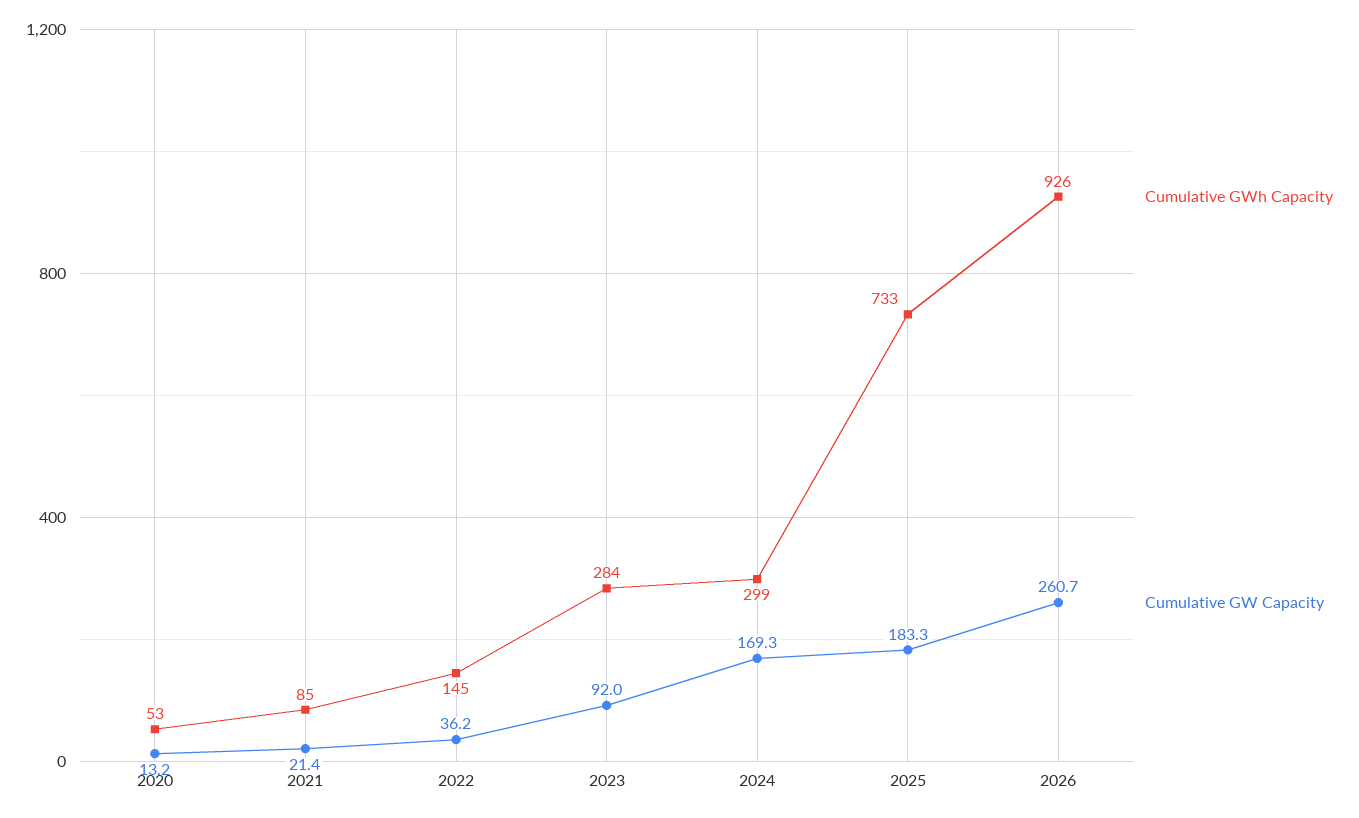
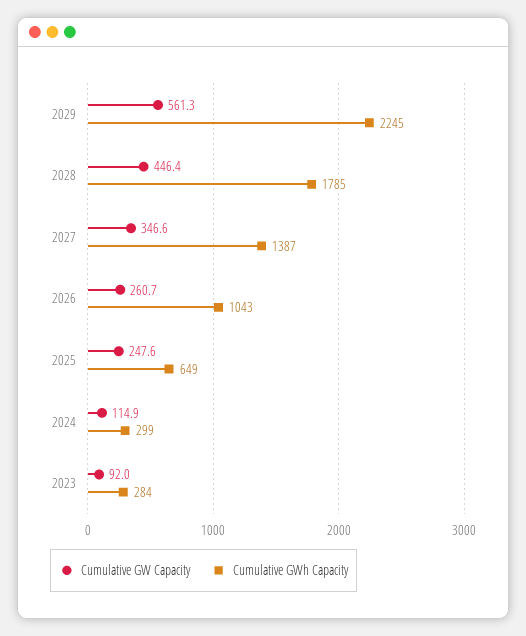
Cumulative GWh Capacity, 2020: 53 -> none
Cumulative GW Capacity, 2020: 13.2 -> none
Cumulative GWh Capacity, 2021: 85 -> none
Cumulative GW Capacity, 2021: 21.4 -> none
Cumulative GWh Capacity, 2022: 145 -> none
Cumulative GW Capacity, 2022: 36.2 -> none
Cumulative GW Capacity, 2024: 169.3 -> 114.9
Cumulative GWh Capacity, 2025: 733 -> 649
Cumulative GW Capacity, 2025: 183.3 -> 247.6
Cumulative GWh Capacity, 2026: 926 -> 1043
Cumulative GW Capacity, 2029: none -> 561.3
Cumulative GWh Capacity, 2029: none -> 2245
Cumulative GW Capacity, 2028: none -> 446.4
Cumulative GWh Capacity, 2028: none -> 1785
Cumulative GW Capacity, 2027: none -> 346.6
Cumulative GWh Capacity, 2027: none -> 1387

